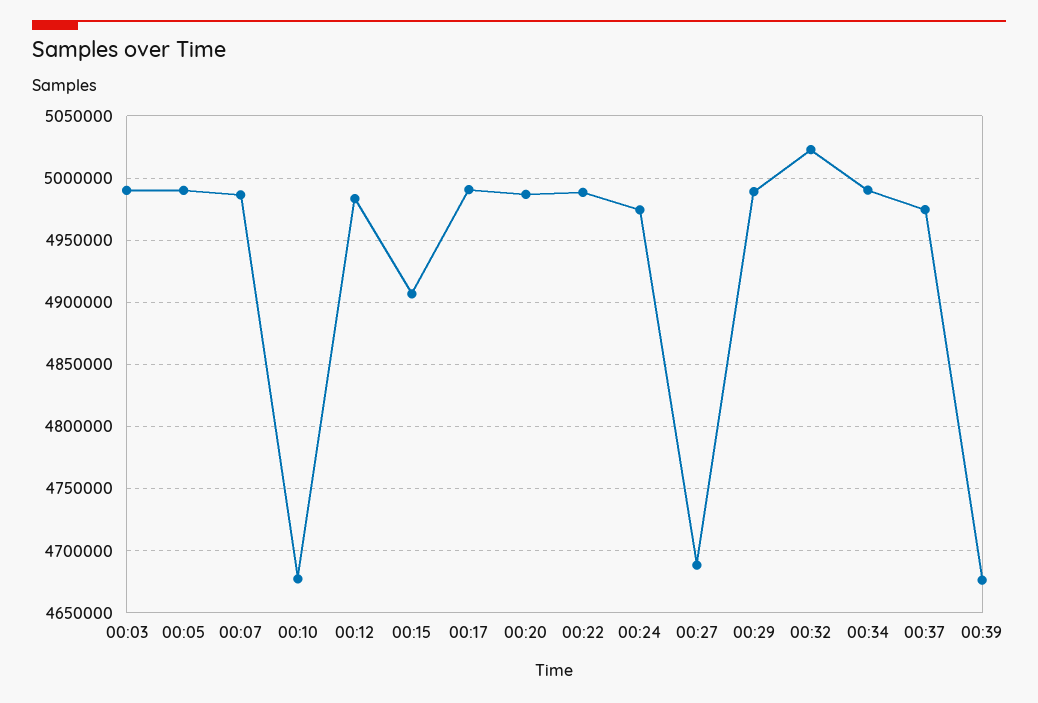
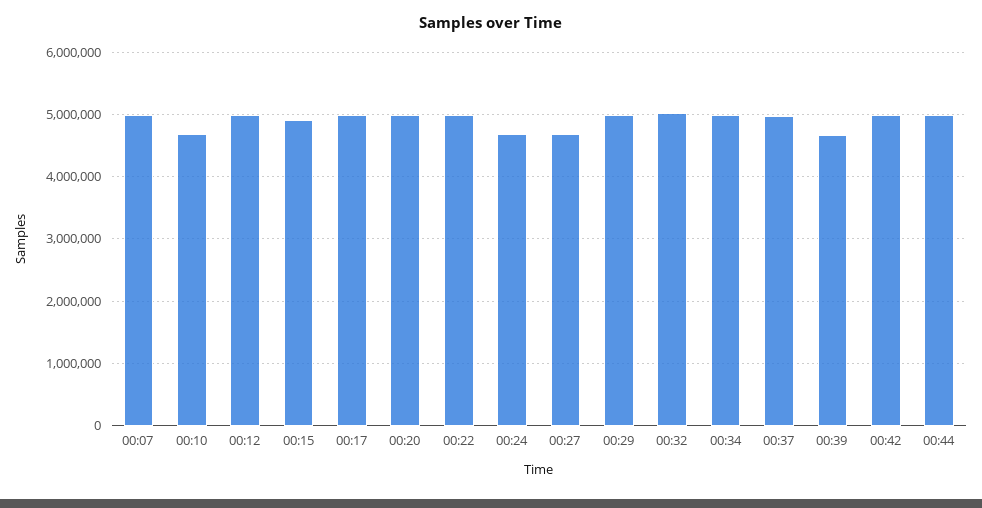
00:03: 4990000 -> none
00:05: 4990000 -> none
00:24: 4975000 -> 4700000
00:42: none -> 5000000
00:44: none -> 5000000

